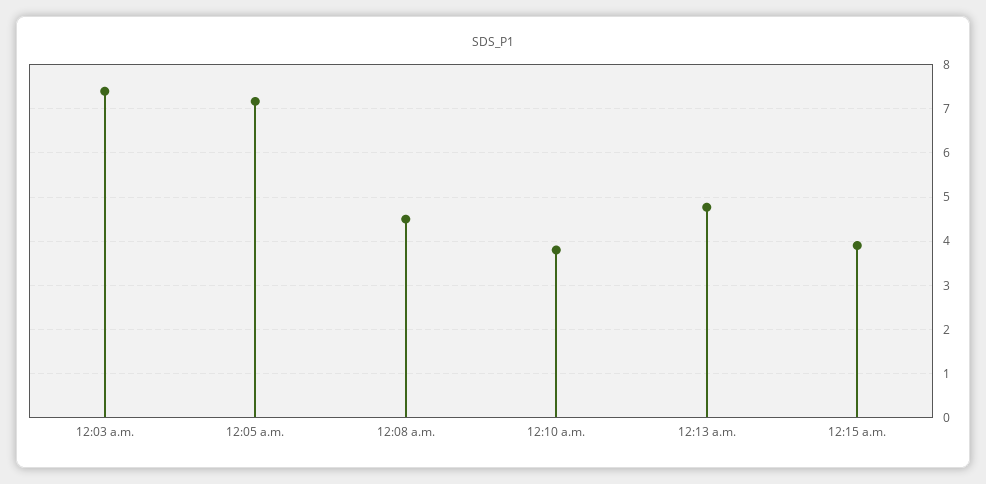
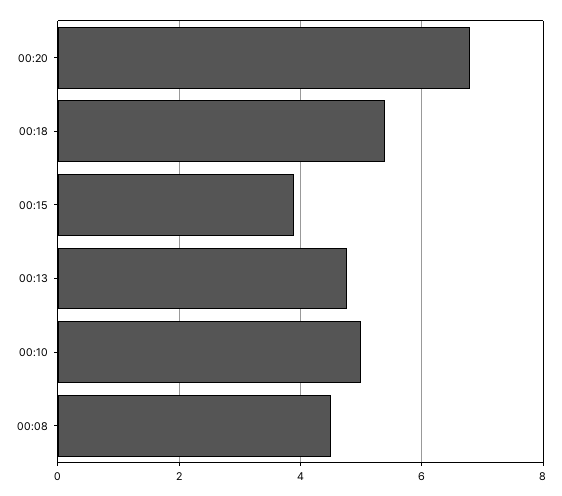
12:03 a.m.: 7.4 -> none
12:05 a.m.: 7.2 -> none
12:10 a.m.: 3.8 -> 5
00:20: none -> 6.8
00:18: none -> 5.4

